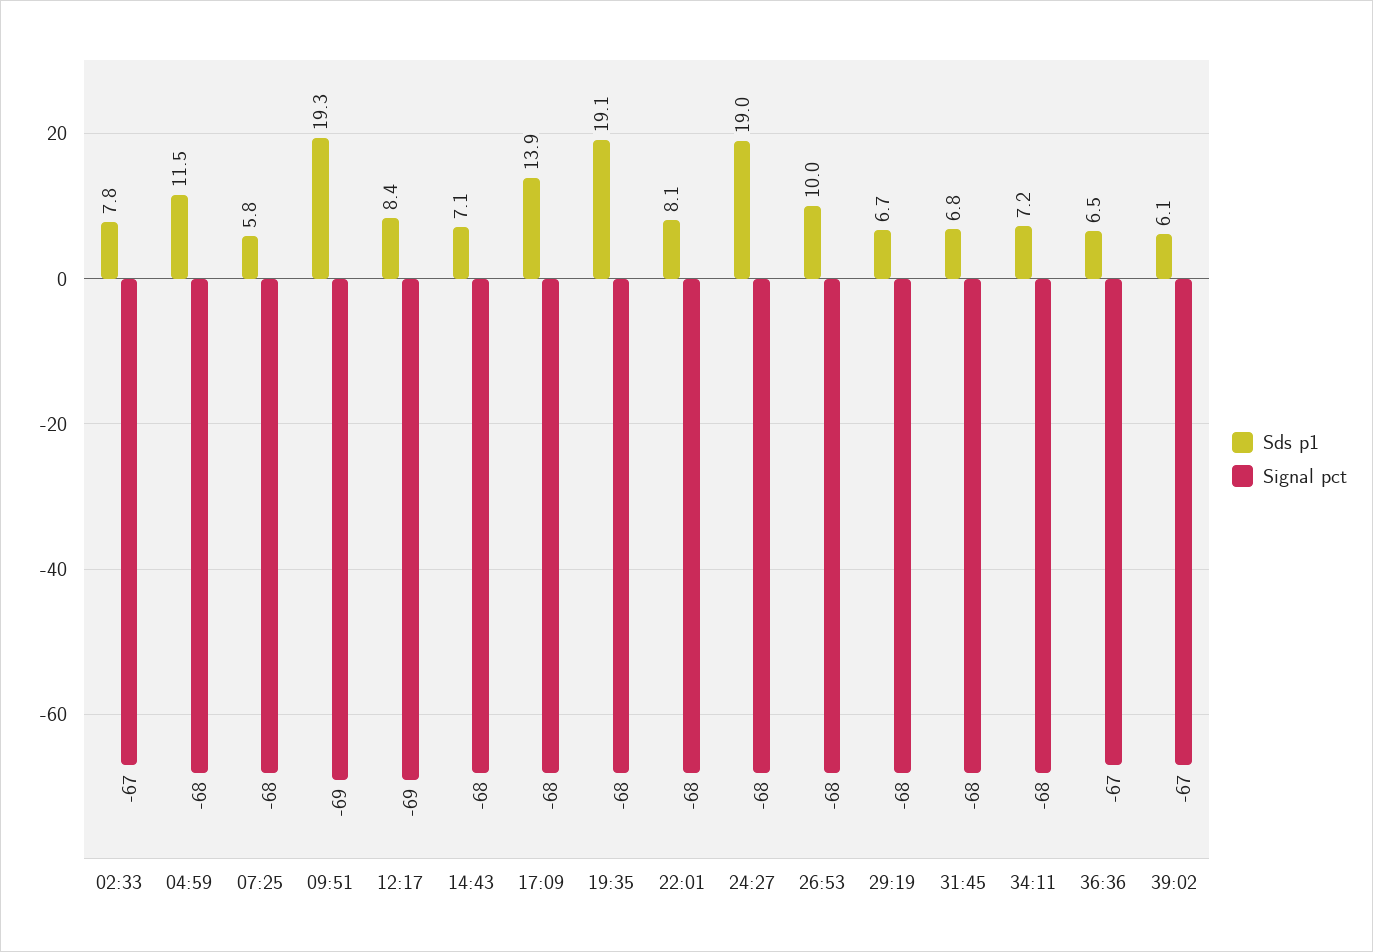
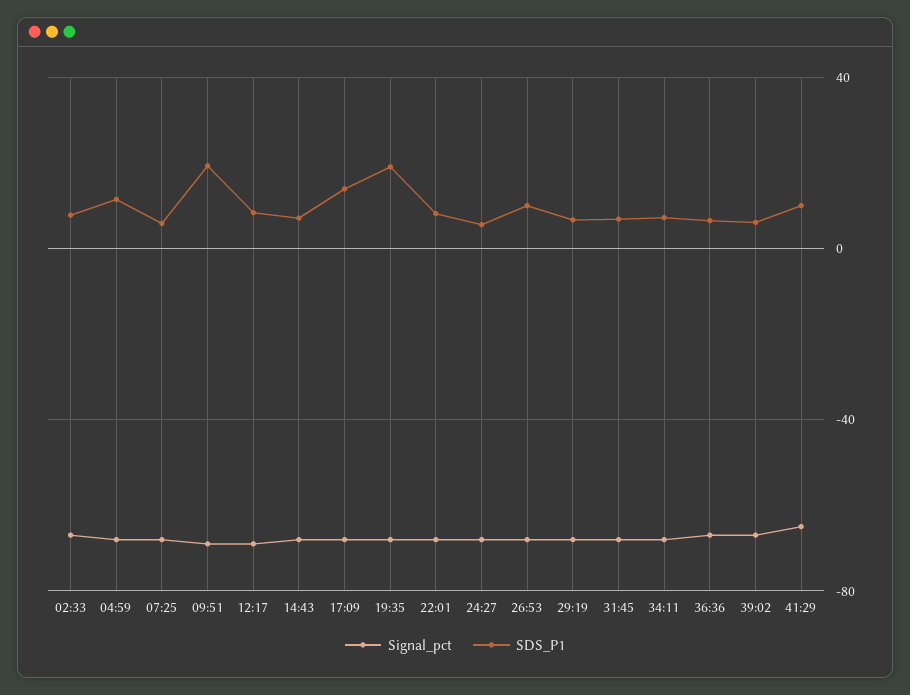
Sds p1, 24:27: 19 -> 5
Signal pct, 41:29: none -> -65
Sds p1, 41:29: none -> 10

